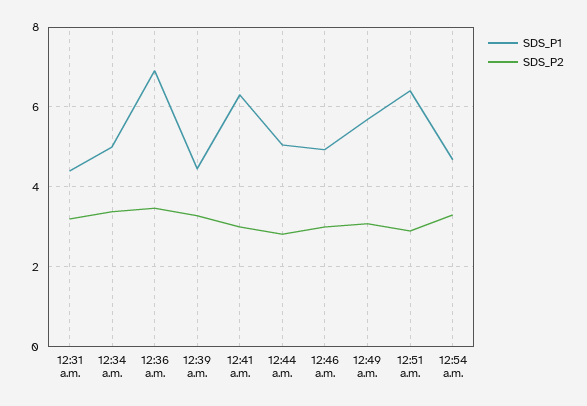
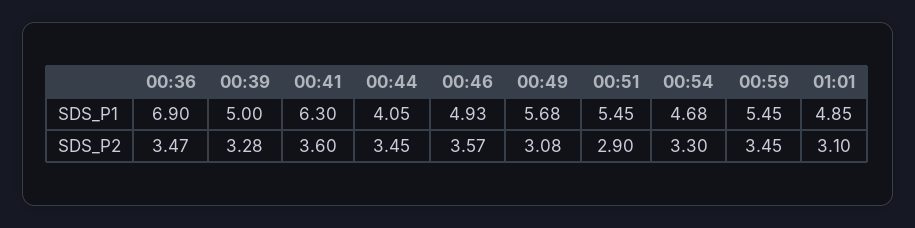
SDS_P1, 12:31 a.m.: 4.4 -> none
SDS_P2, 12:31 a.m.: 3.2 -> none
SDS_P1, 12:34 a.m.: 5 -> none
SDS_P2, 12:34 a.m.: 3.4 -> none
SDS_P1, 12:39 a.m.: 4.4 -> 5
SDS_P2, 12:41 a.m.: 3 -> 3.6
SDS_P1, 12:44 a.m.: 5 -> 4.05
SDS_P2, 12:44 a.m.: 2.8 -> 3.45
SDS_P2, 12:46 a.m.: 3 -> 3.57
SDS_P1, 12:51 a.m.: 6.4 -> 5.45
SDS_P1, 00:59: none -> 5.45
SDS_P1, 01:01: none -> 4.85
SDS_P2, 00:59: none -> 3.45
SDS_P2, 01:01: none -> 3.1

